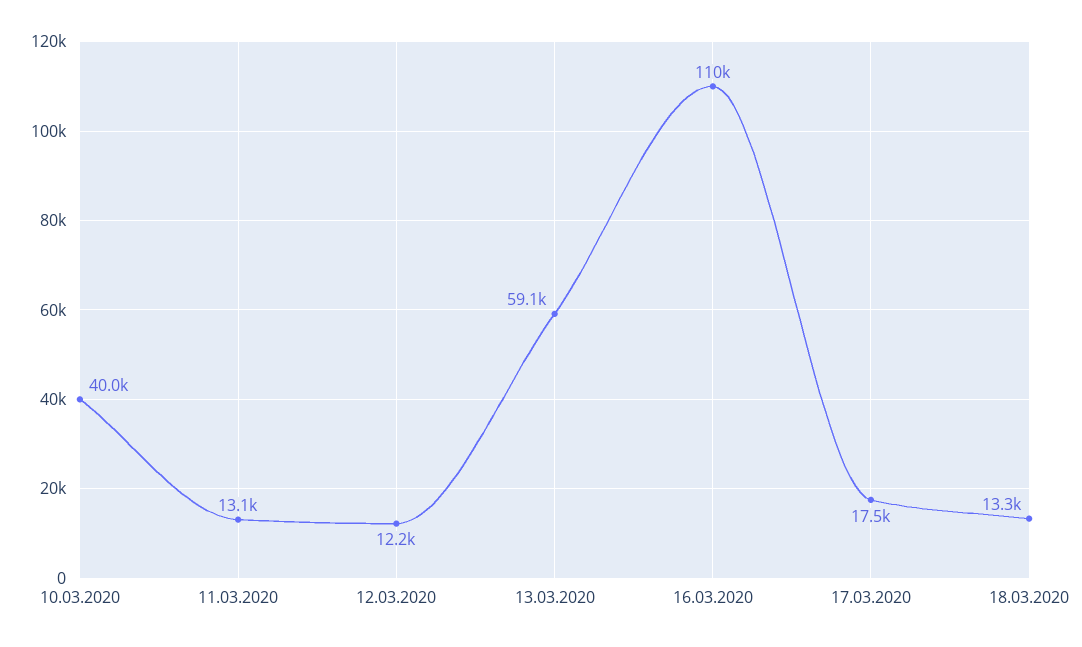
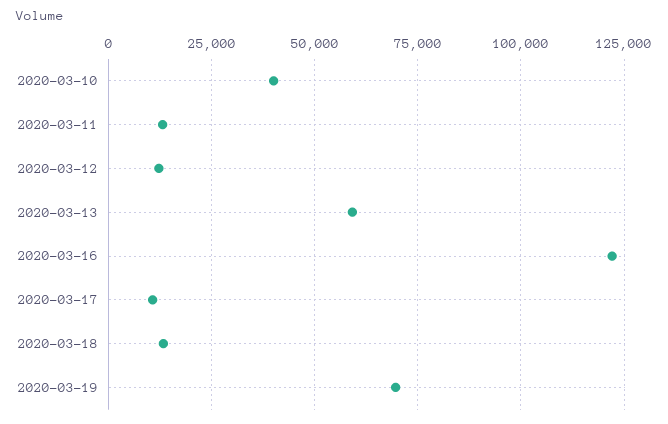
16.03.2020: 110000 -> 122500
17.03.2020: 17500 -> 10000
2020-03-19: none -> 70000

